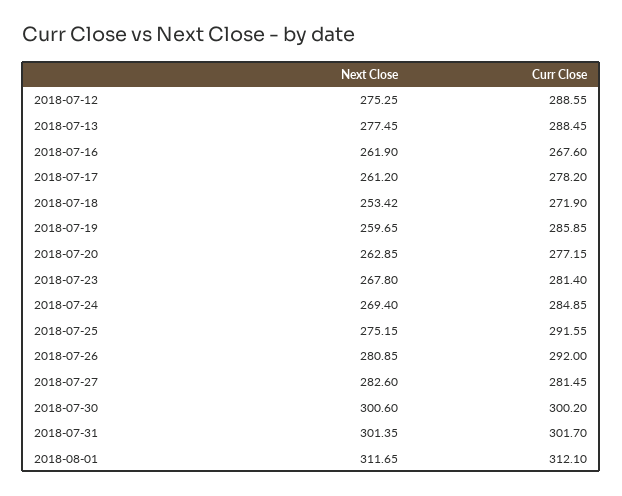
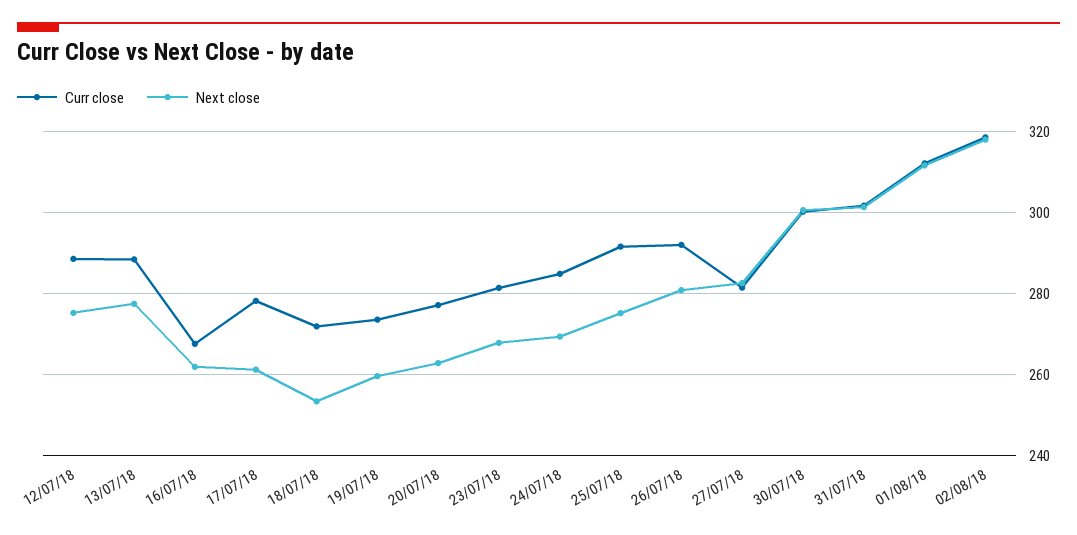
Curr Close, 2018-07-19: 285.85 -> 274
Curr Close, 02/08/18: none -> 318
Next Close, 02/08/18: none -> 318

